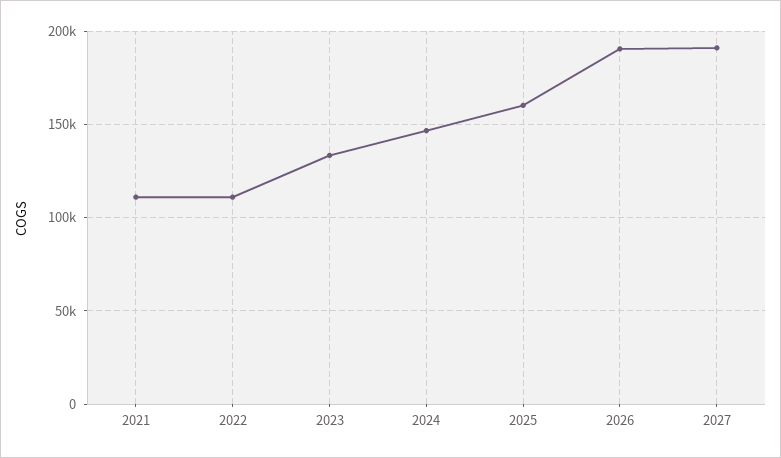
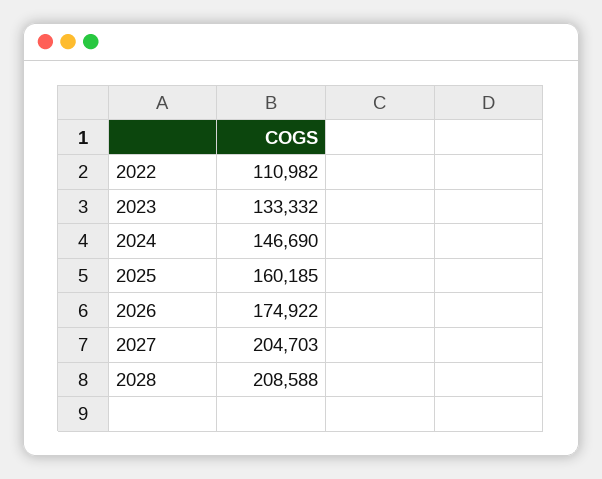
2021: 110000 -> none
2026: 190000 -> 174922
2027: 190000 -> 204703
2028: none -> 208588

